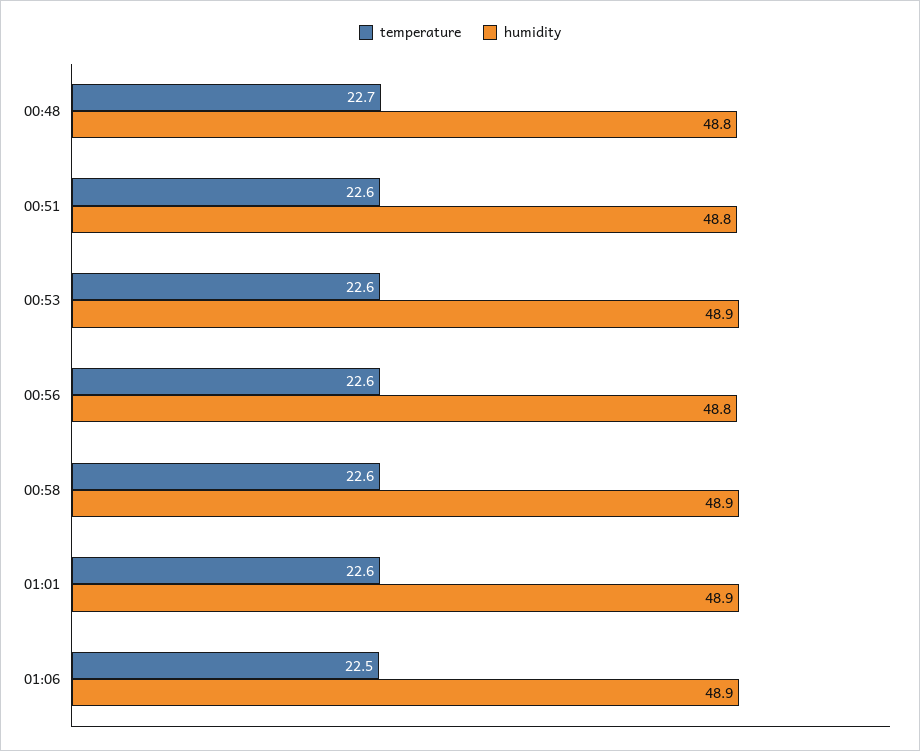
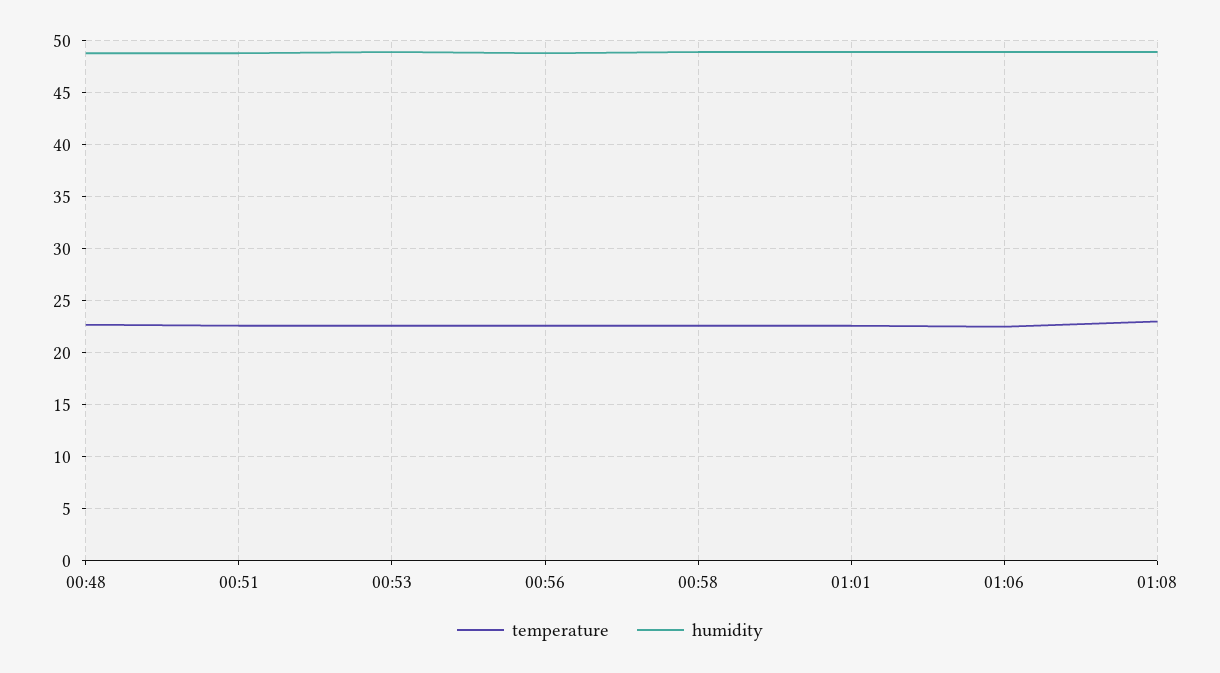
temperature, 01:08: none -> 23
humidity, 01:08: none -> 49

